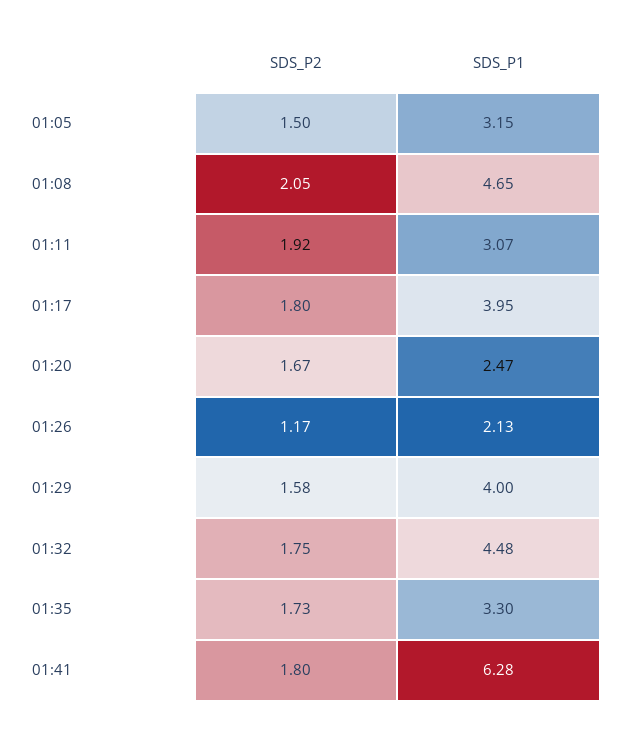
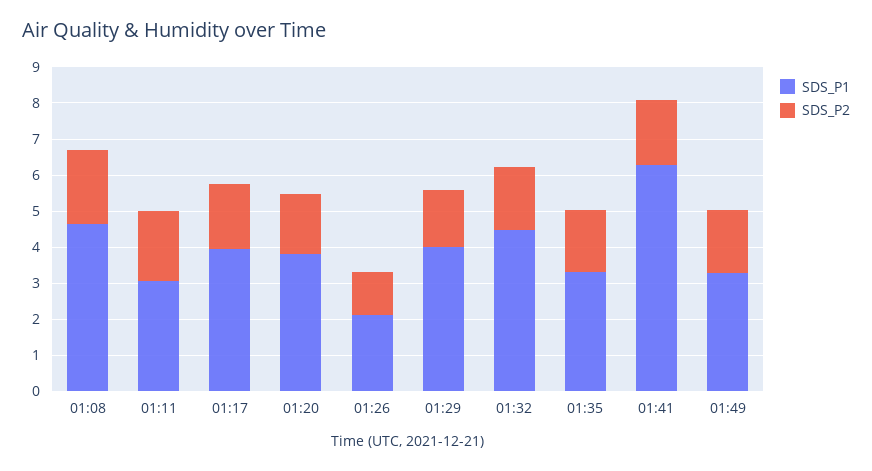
SDS_P2, 01:05: 1.5 -> none
SDS_P1, 01:05: 3.15 -> none
SDS_P1, 01:20: 2.47 -> 3.75
SDS_P1, 01:49: none -> 3.25
SDS_P2, 01:49: none -> 1.75

